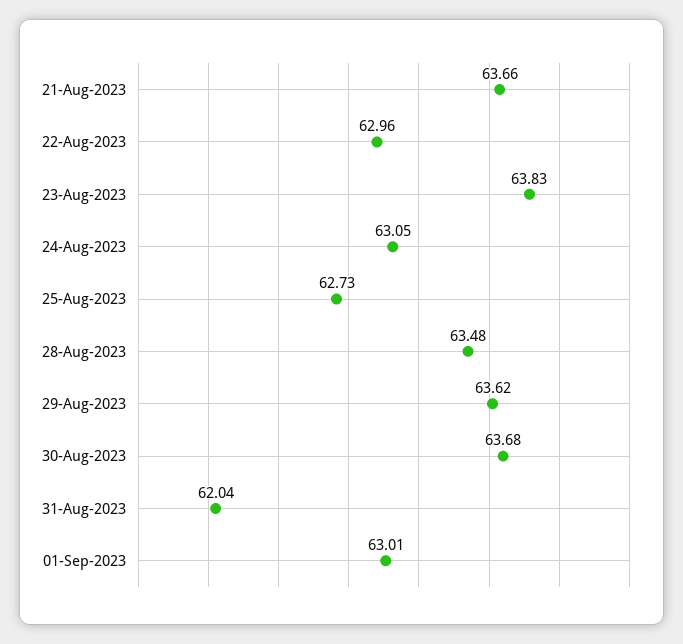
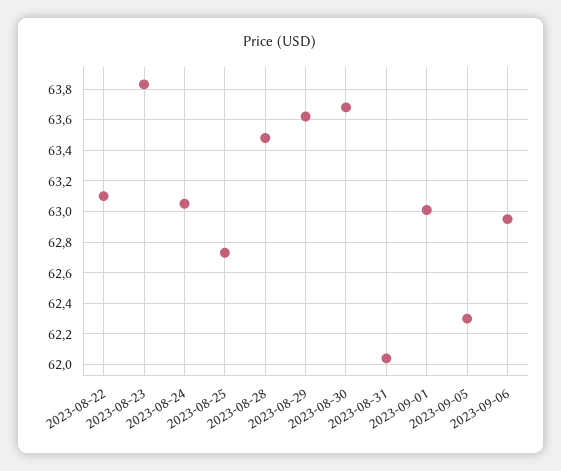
21-Aug-2023: 63.66 -> none
22-Aug-2023: 62.96 -> 63.1
2023-09-05: none -> 62.3
2023-09-06: none -> 62.95

